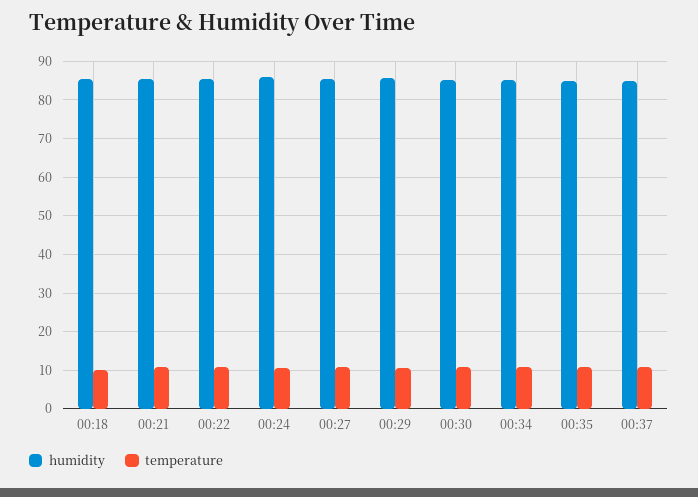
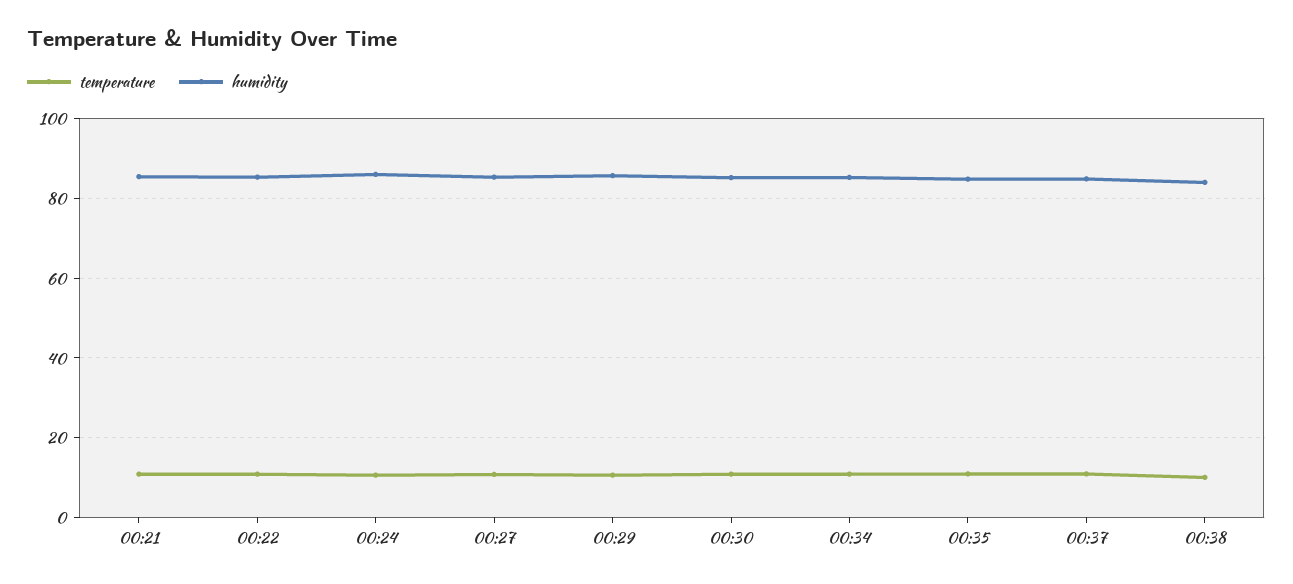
humidity, 00:18: 86 -> none
temperature, 00:18: 10 -> none
temperature, 00:38: none -> 10
humidity, 00:38: none -> 84

